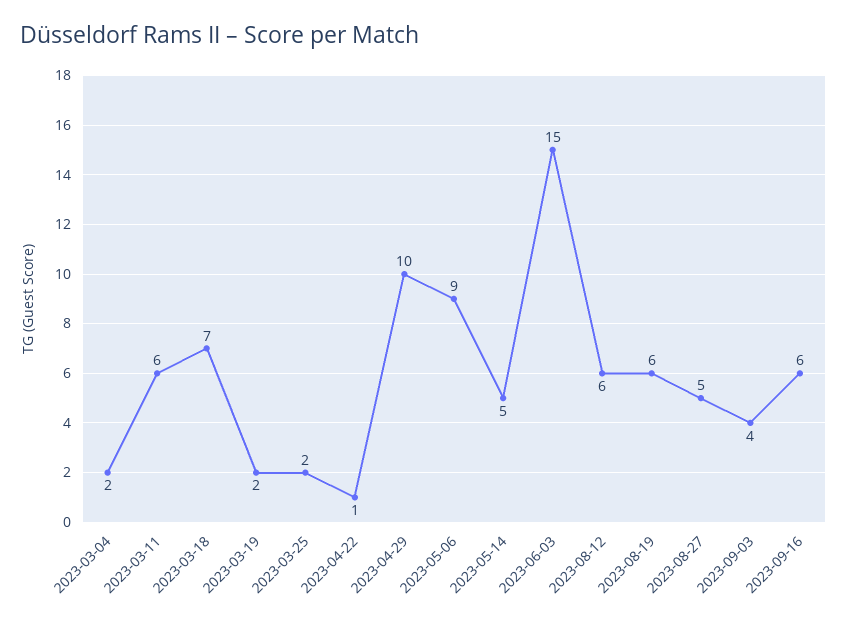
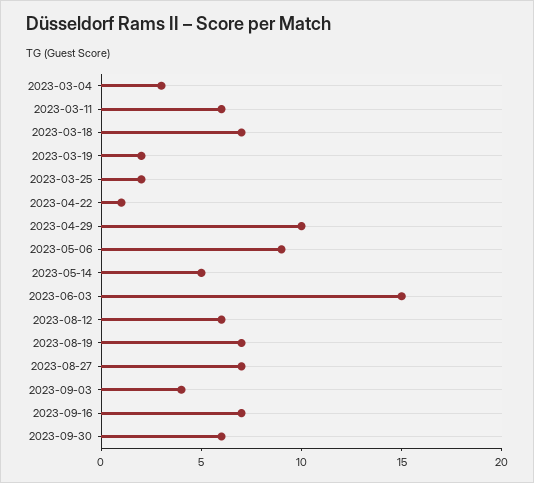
2023-03-04: 2 -> 3
2023-08-19: 6 -> 7
2023-08-27: 5 -> 7
2023-09-16: 6 -> 7
2023-09-30: none -> 6

